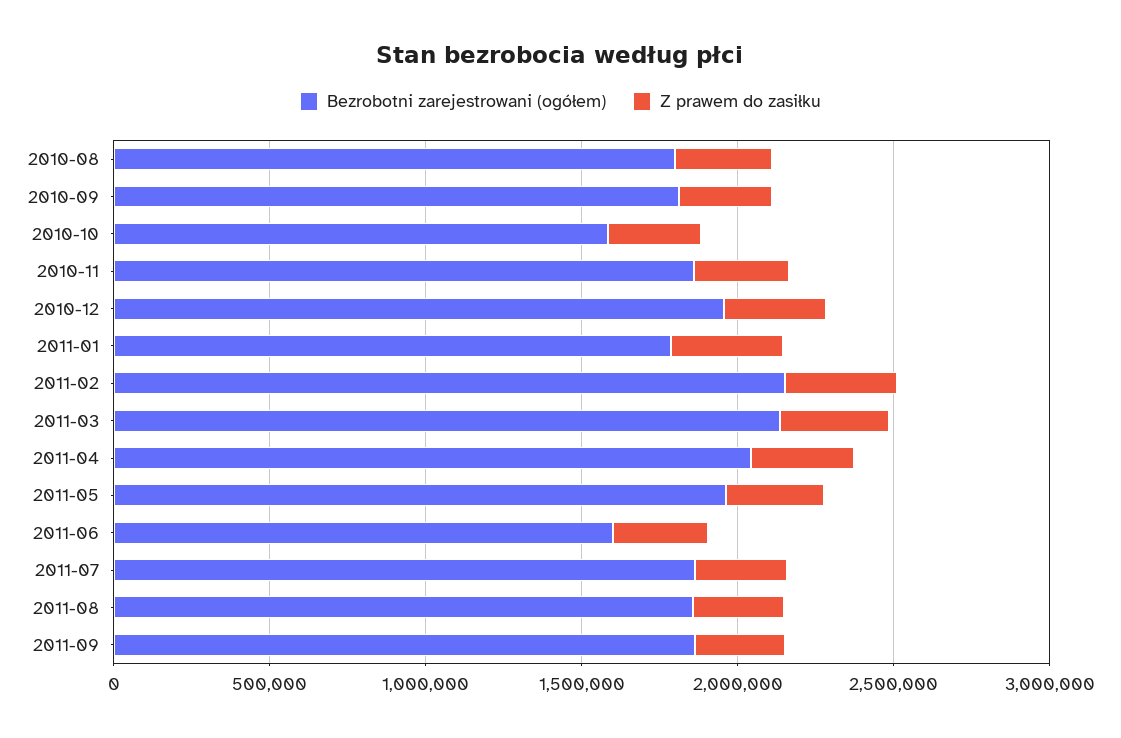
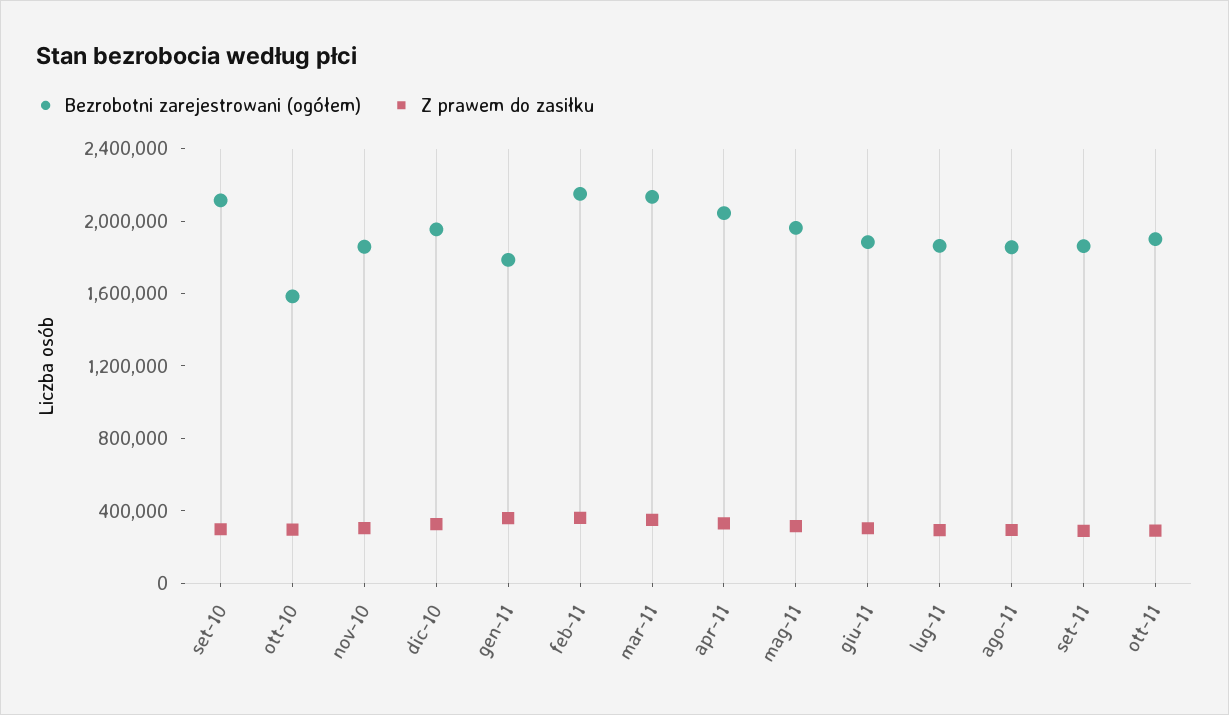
Bezrobotni zarejestrowani (ogółem), 2010-08: 1800000 -> none
Z prawem do zasiłku, 2010-08: 300000 -> none
Bezrobotni zarejestrowani (ogółem), 2010-09: 1800000 -> 2100000
Bezrobotni zarejestrowani (ogółem), 2011-06: 1600000 -> 1900000
Bezrobotni zarejestrowani (ogółem), ott-11: none -> 1900000
Z prawem do zasiłku, ott-11: none -> 300000

